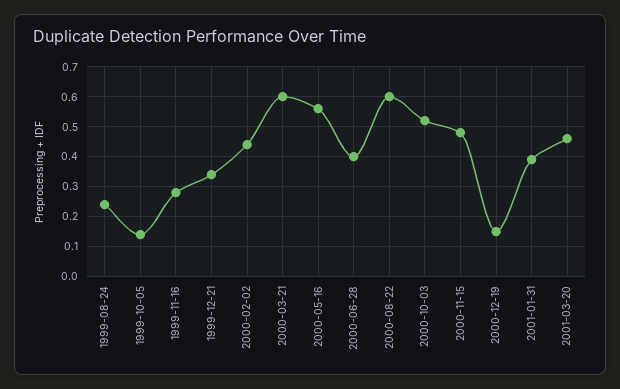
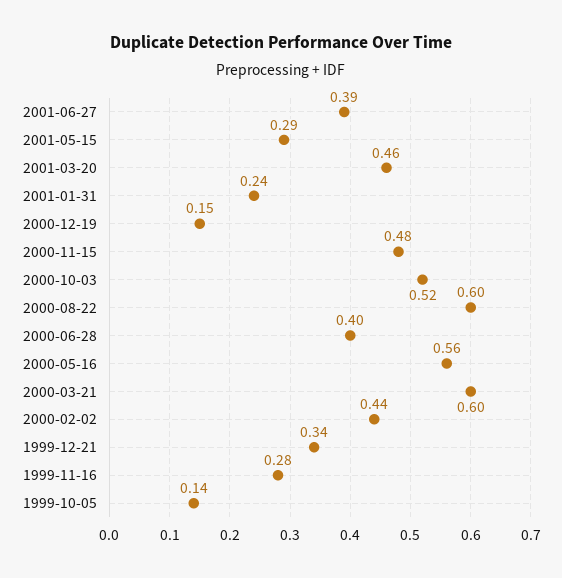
1999-08-24: 0.25 -> none
2001-01-31: 0.4 -> 0.24
2001-06-27: none -> 0.39
2001-05-15: none -> 0.29

